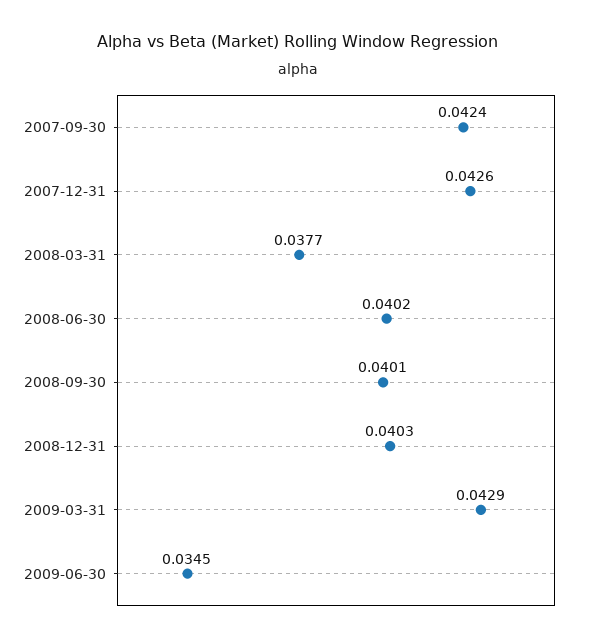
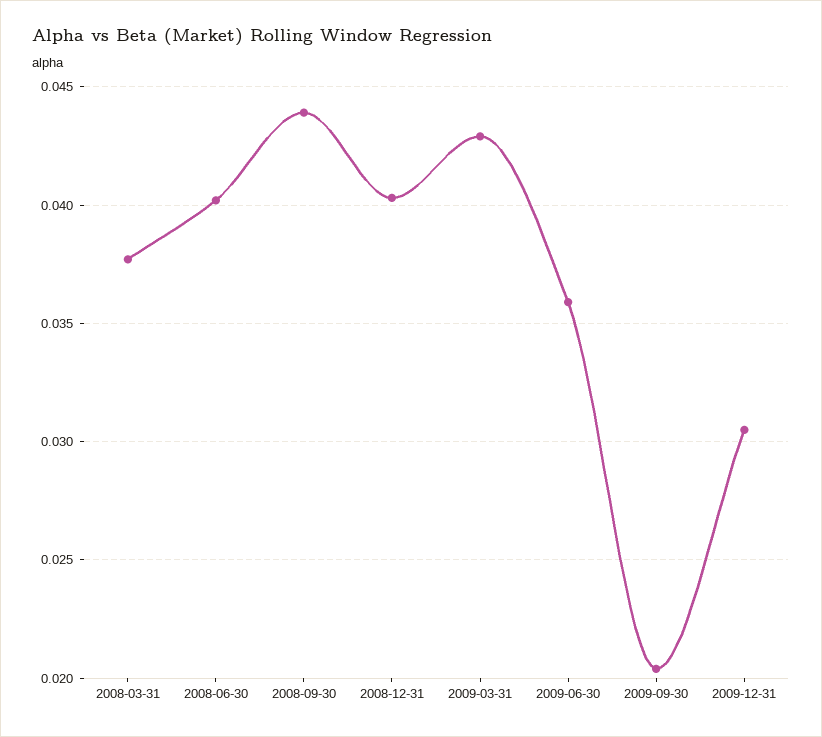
2007-09-30: 0.0424 -> none
2007-12-31: 0.0426 -> none
2008-09-30: 0.0401 -> 0.044
2009-06-30: 0.0345 -> 0.036
2009-09-30: none -> 0.0205
2009-12-31: none -> 0.0305

